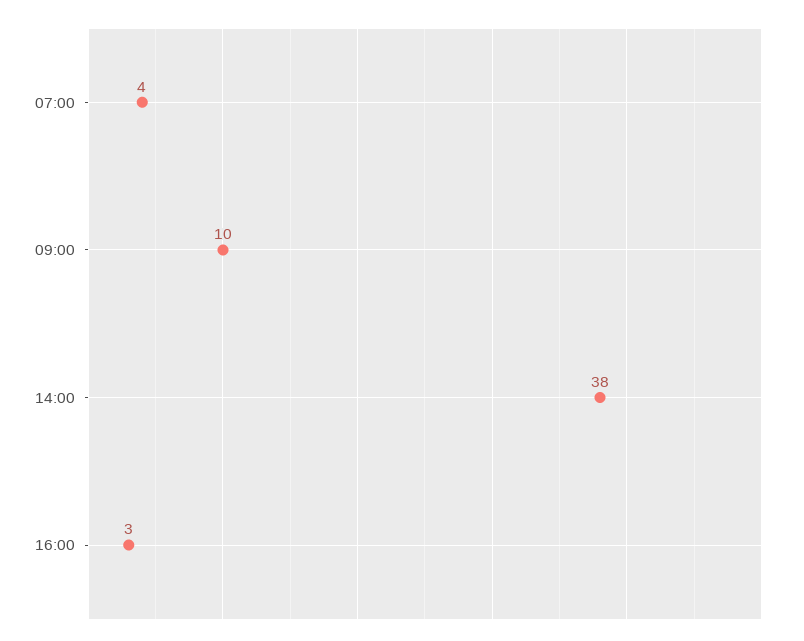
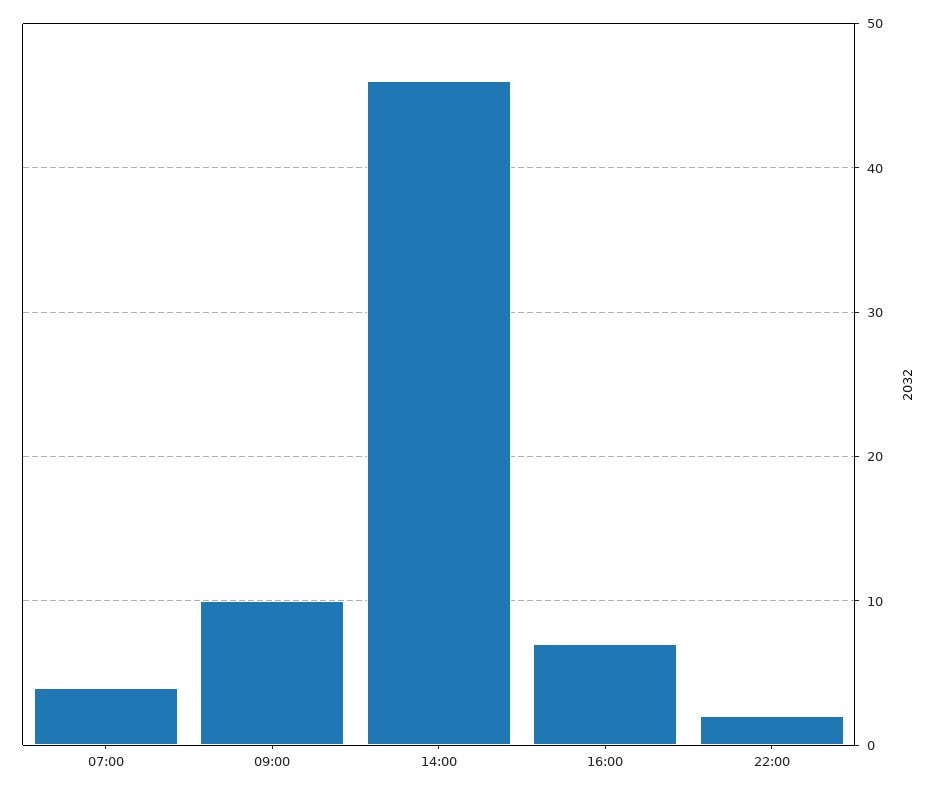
14:00: 38 -> 46
16:00: 3 -> 7
22:00: none -> 2

